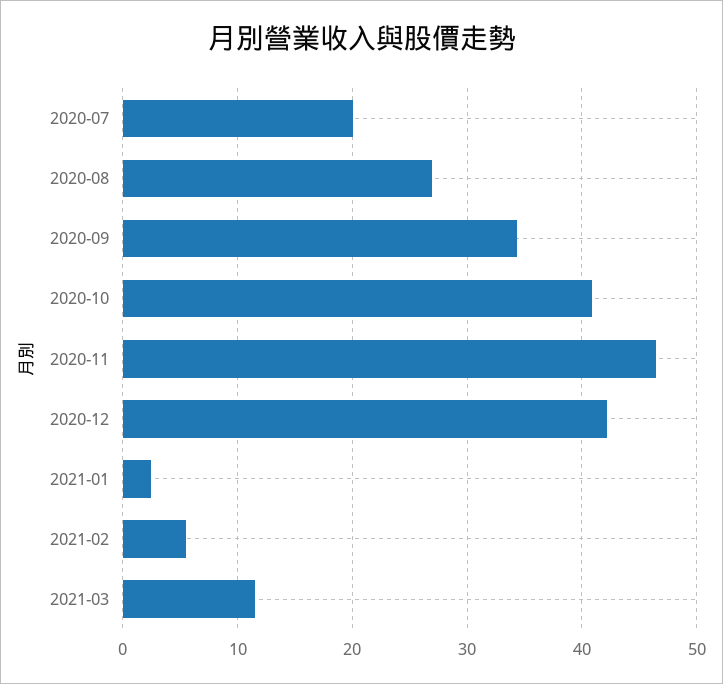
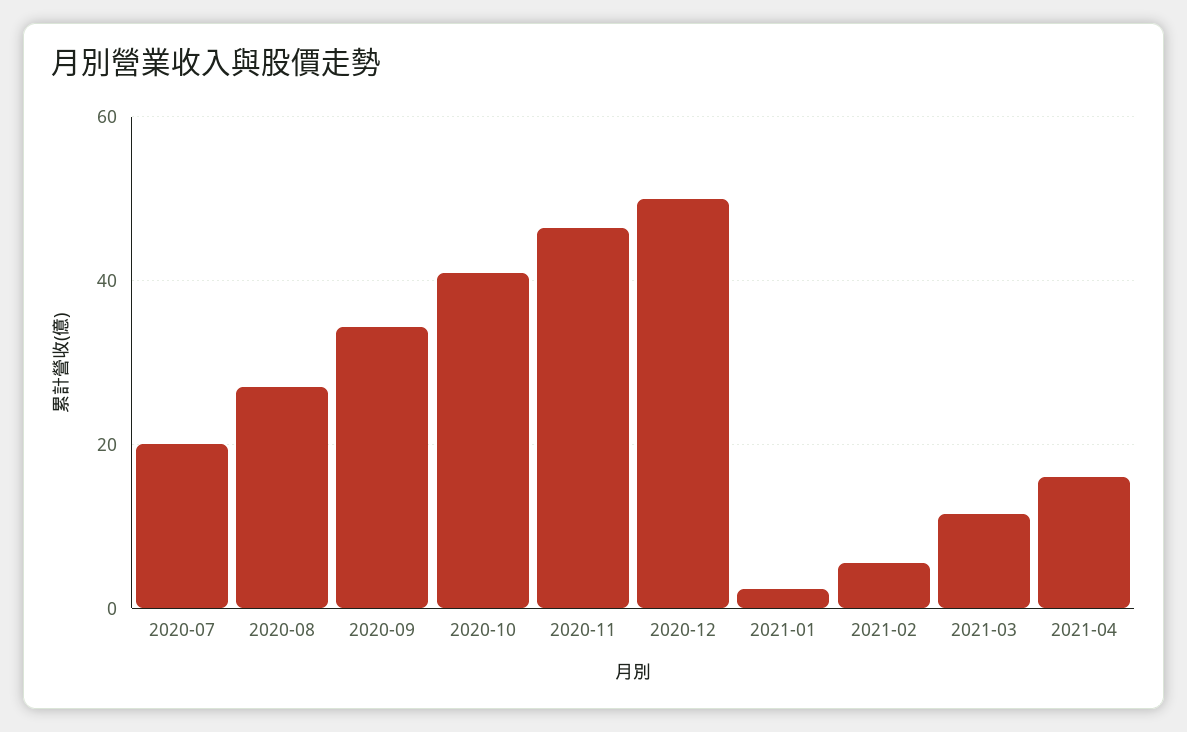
2020-12: 42 -> 50
2021-04: none -> 16

